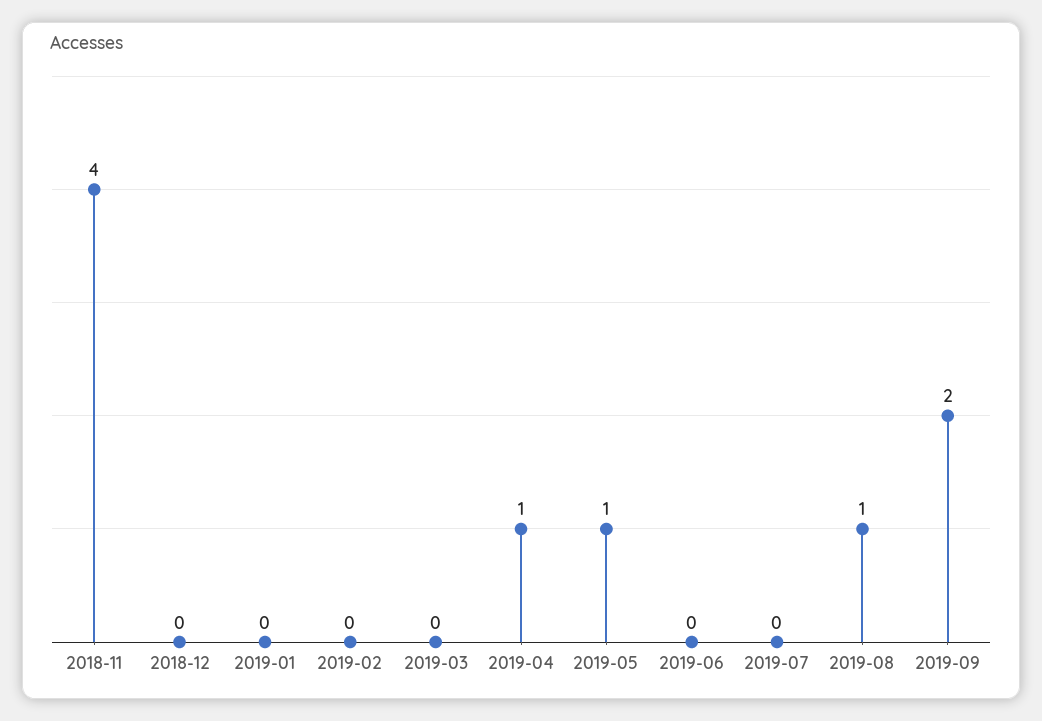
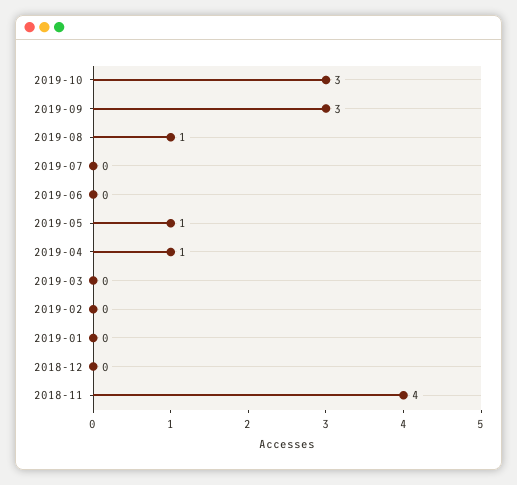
2019-09: 2 -> 3
2019-10: none -> 3

